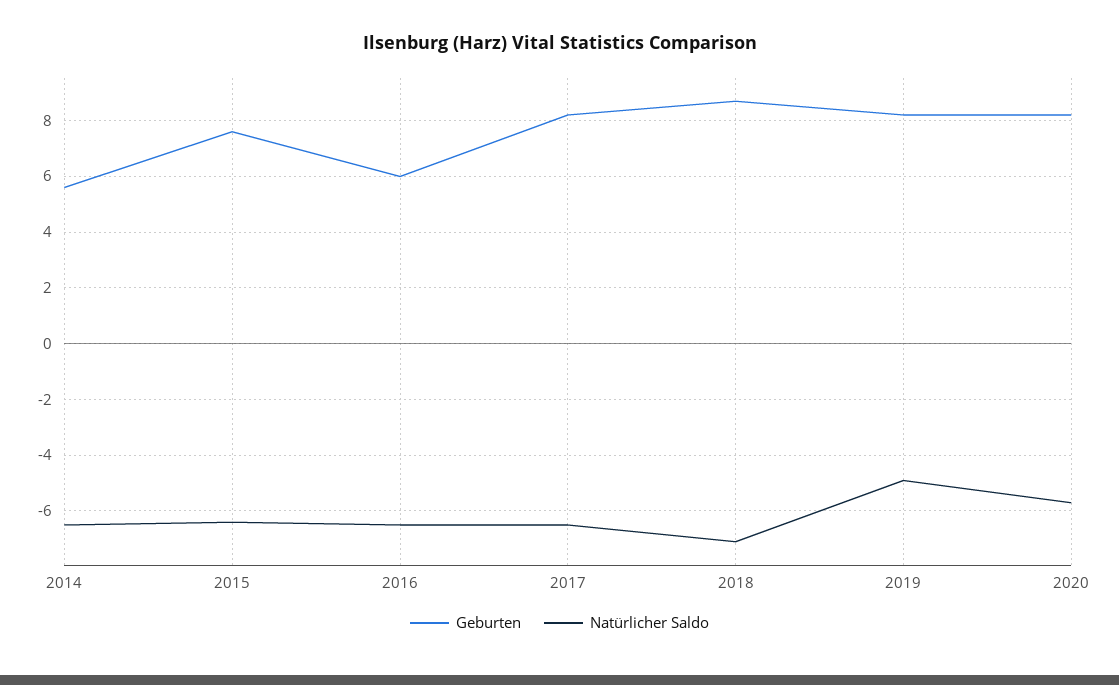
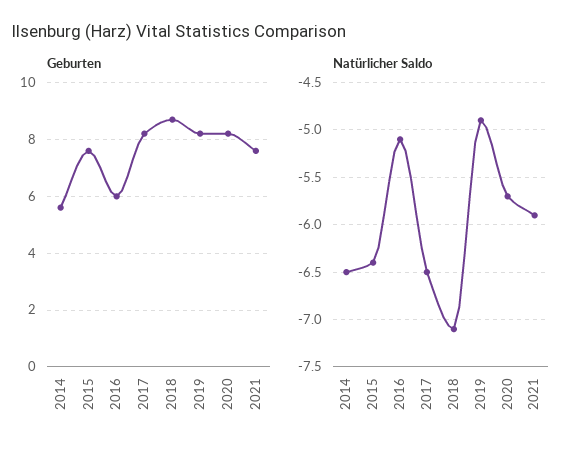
Natürlicher Saldo, 2016: -6.5 -> -5.1
Geburten, 2021: none -> 7.5
Natürlicher Saldo, 2021: none -> -5.9

